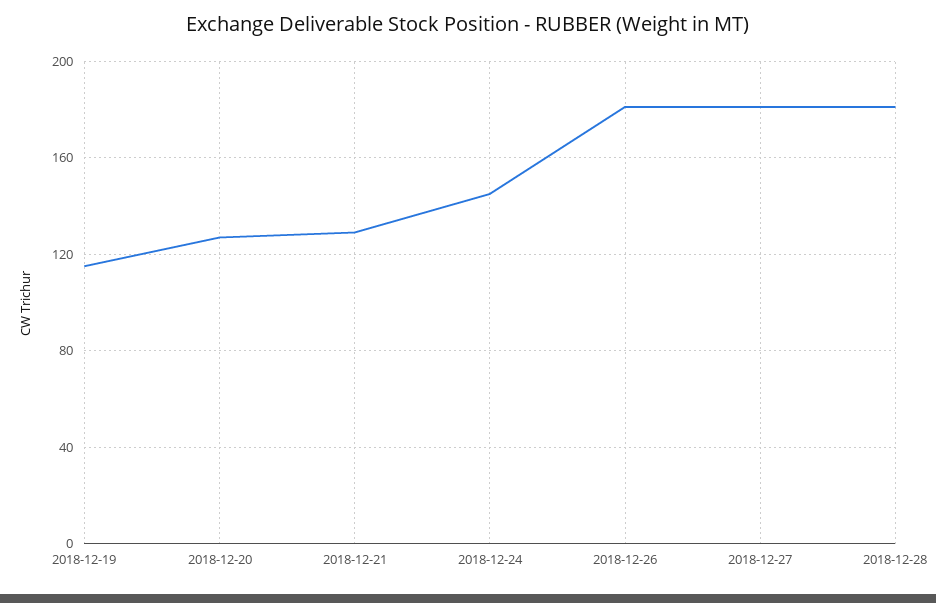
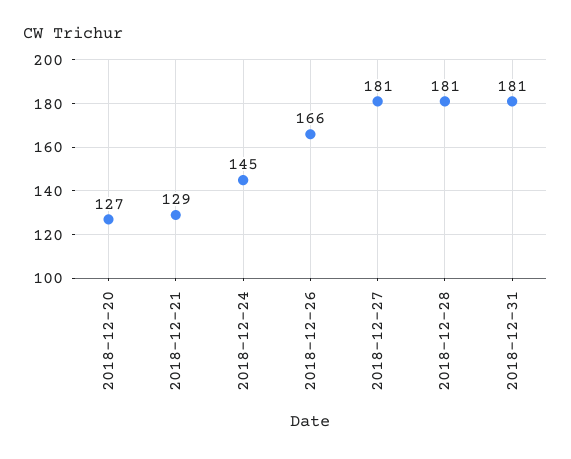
2018-12-19: 115 -> none
2018-12-26: 180 -> 166
2018-12-31: none -> 181

